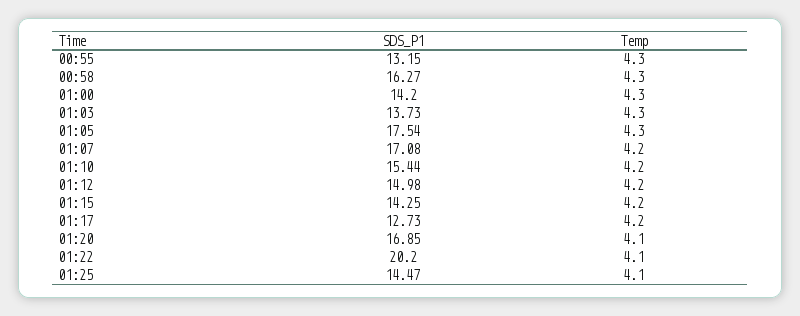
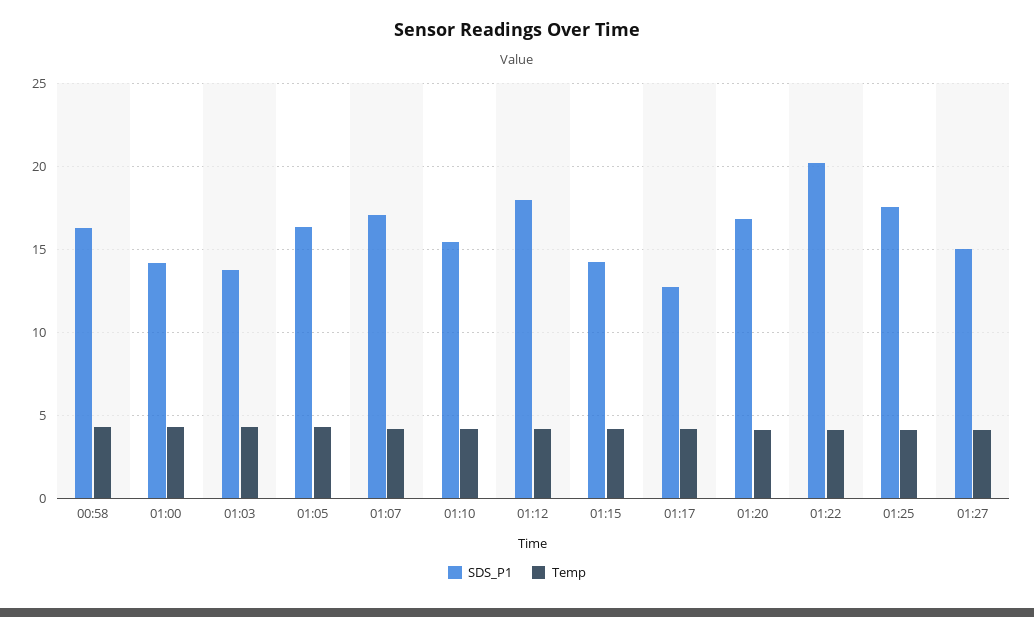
SDS_P1, 00:55: 13.15 -> none
Temp, 00:55: 4.3 -> none
SDS_P1, 01:05: 17.54 -> 16.5
SDS_P1, 01:12: 14.98 -> 18
SDS_P1, 01:25: 14.47 -> 17.5
SDS_P1, 01:27: none -> 15
Temp, 01:27: none -> 4

